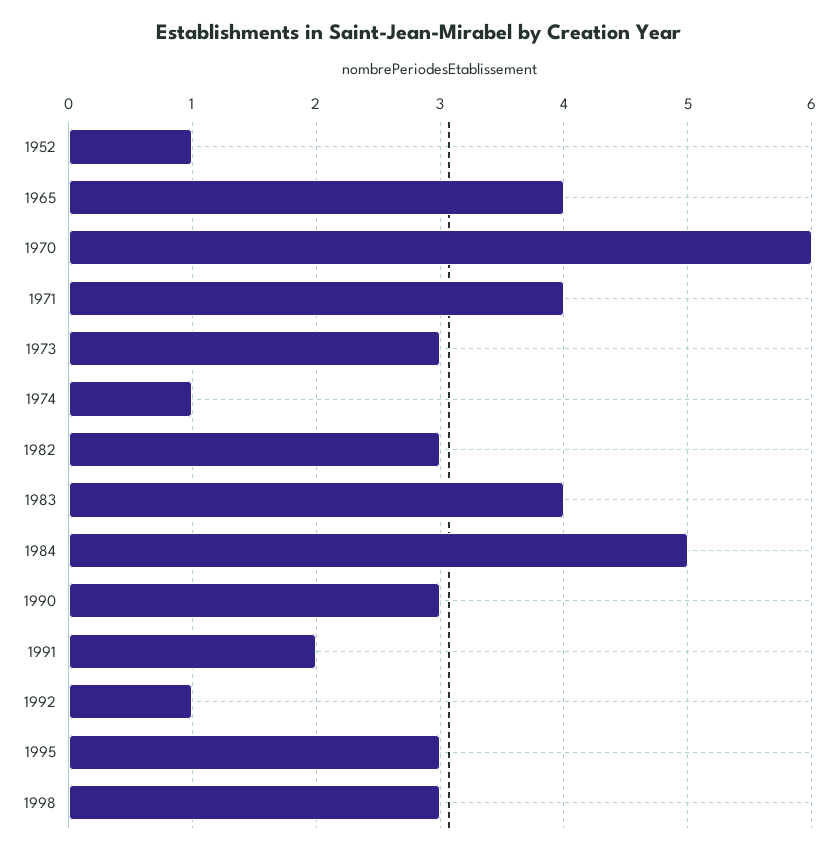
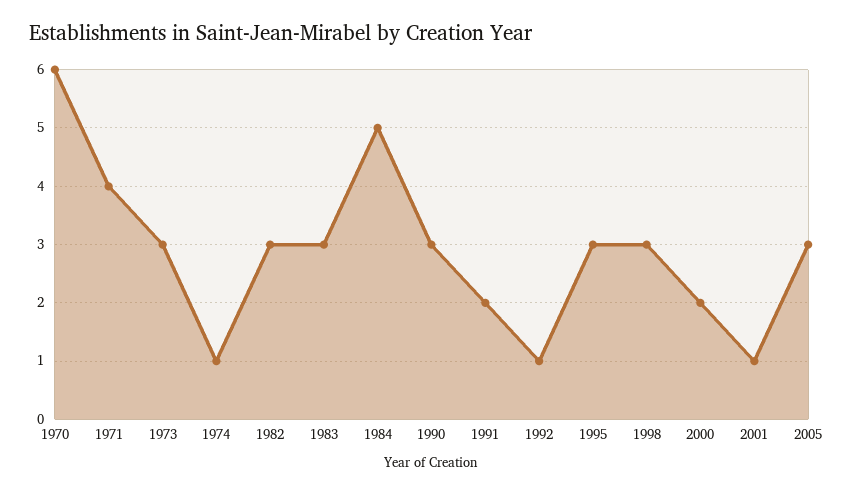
1952: 1 -> none
1965: 4 -> none
1983: 4 -> 3
2000: none -> 2
2001: none -> 1
2005: none -> 3

